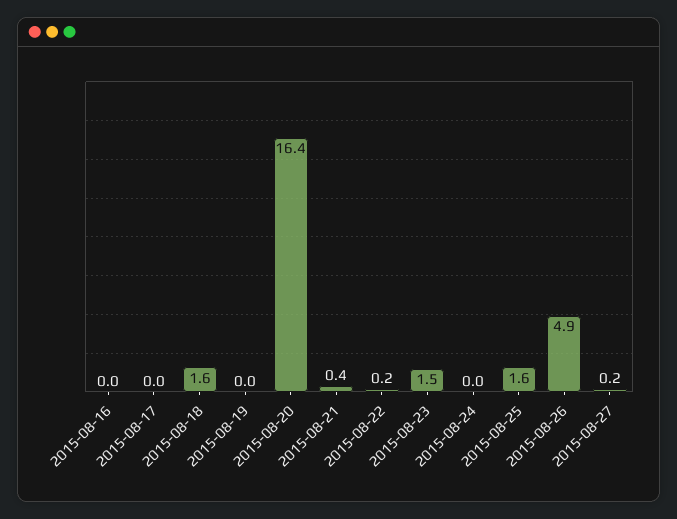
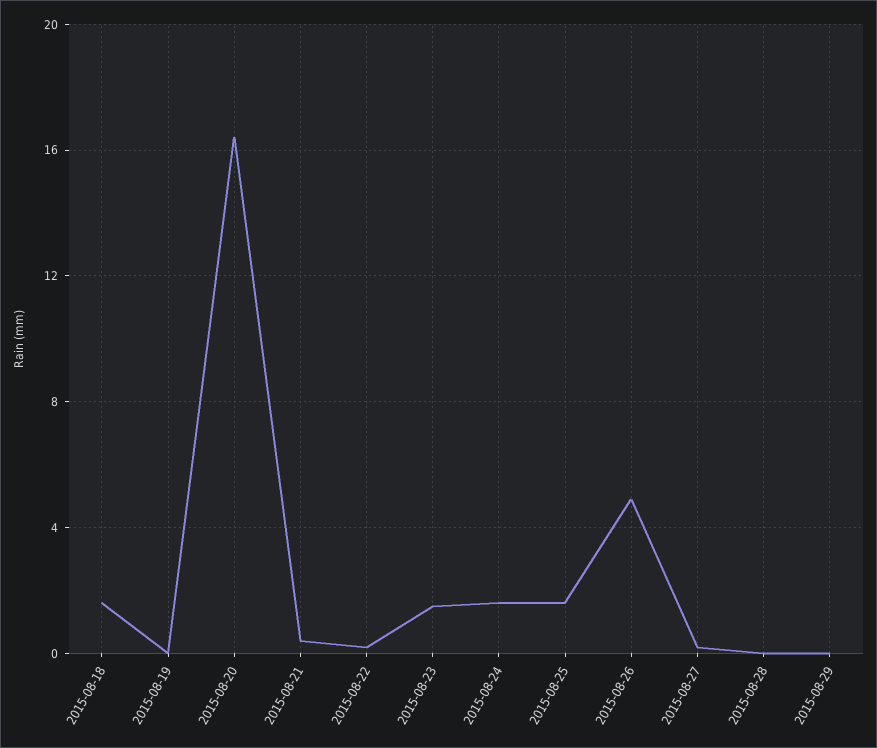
2015-08-16: 0 -> none
2015-08-17: 0 -> none
2015-08-24: 0 -> 1.5
2015-08-28: none -> 0
2015-08-29: none -> 0

